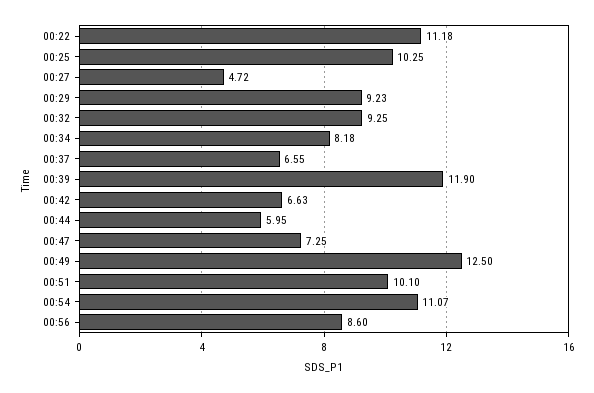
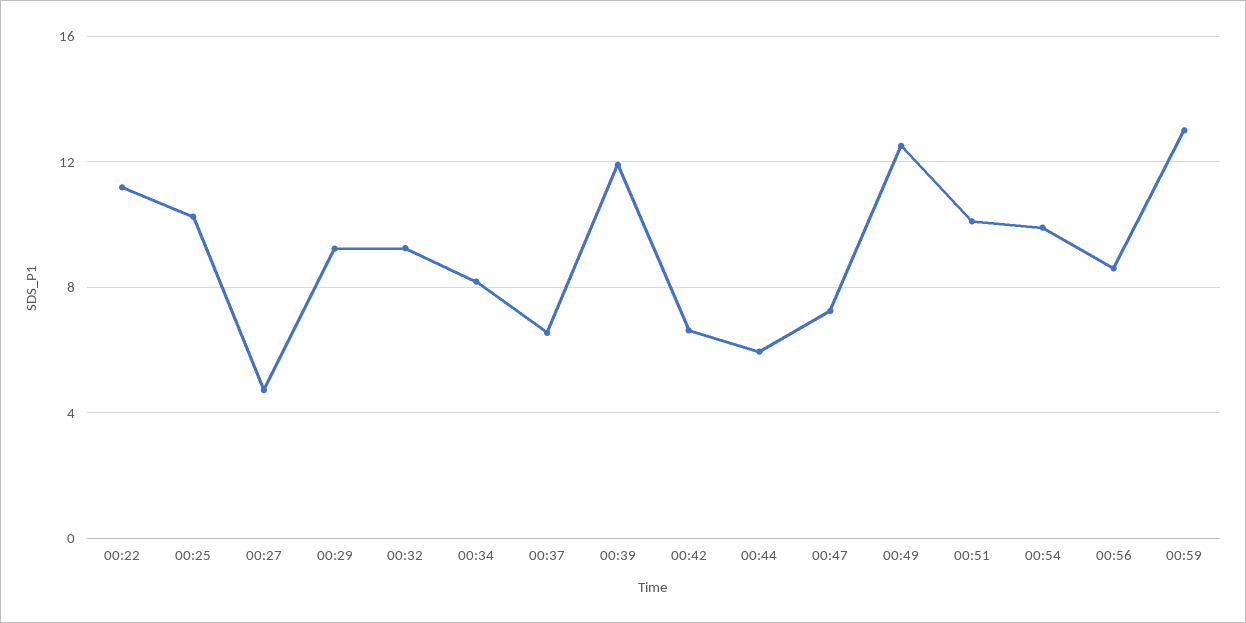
00:54: 11.07 -> 10
00:59: none -> 13

